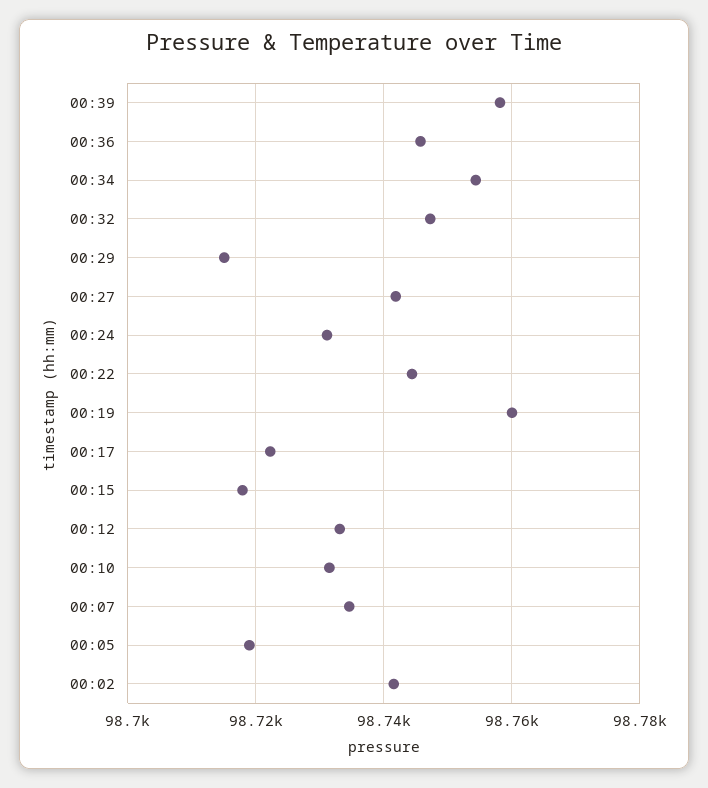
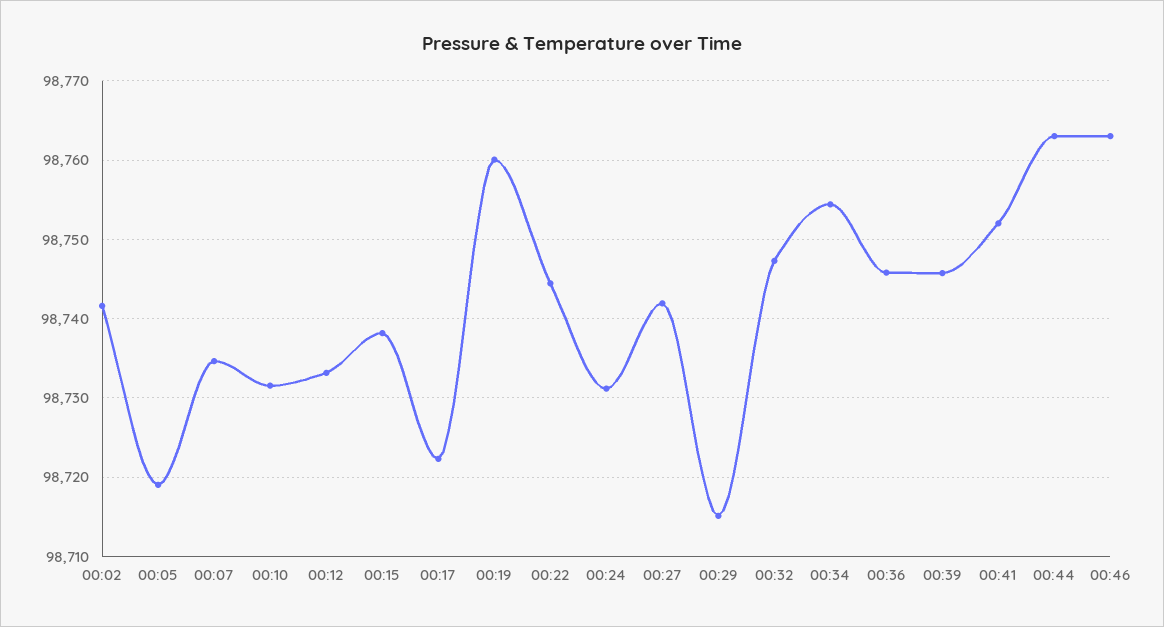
00:39: 98758 -> 98746
00:15: 98718 -> 98738
00:41: none -> 98752
00:44: none -> 98763
00:46: none -> 98763

